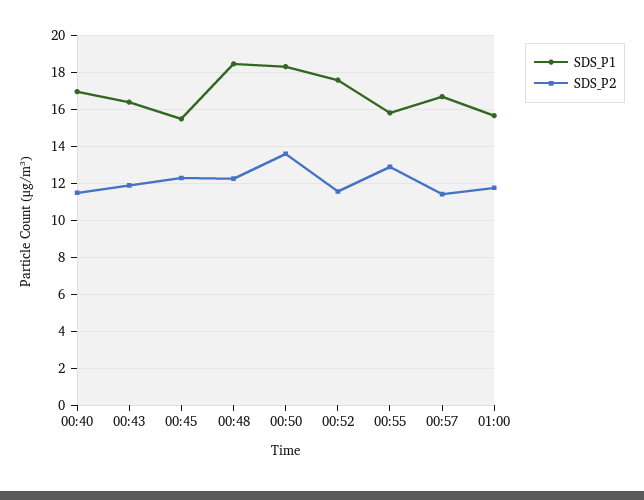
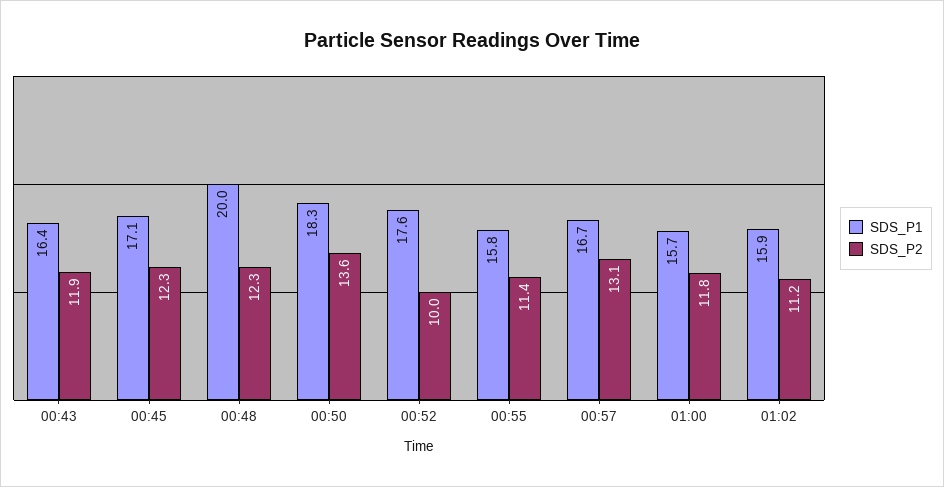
SDS_P1, 00:40: 17 -> none
SDS_P2, 00:40: 11.5 -> none
SDS_P1, 00:45: 15.5 -> 17.1
SDS_P1, 00:48: 18.5 -> 20
SDS_P2, 00:52: 11.5 -> 10
SDS_P2, 00:55: 13 -> 11.4
SDS_P2, 00:57: 11.5 -> 13.1
SDS_P1, 01:02: none -> 15.9
SDS_P2, 01:02: none -> 11.2

